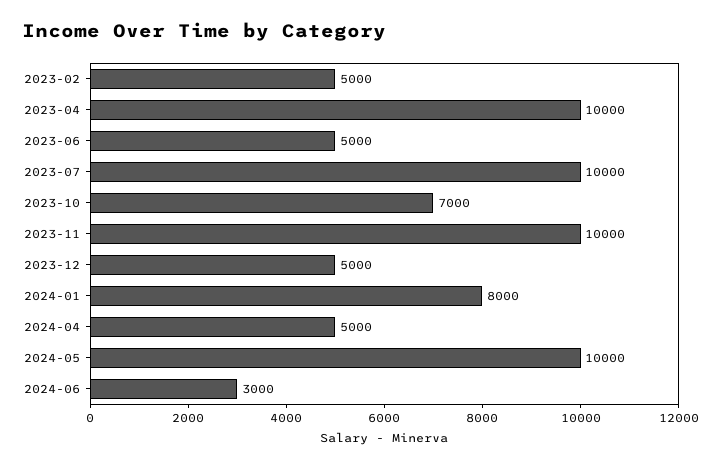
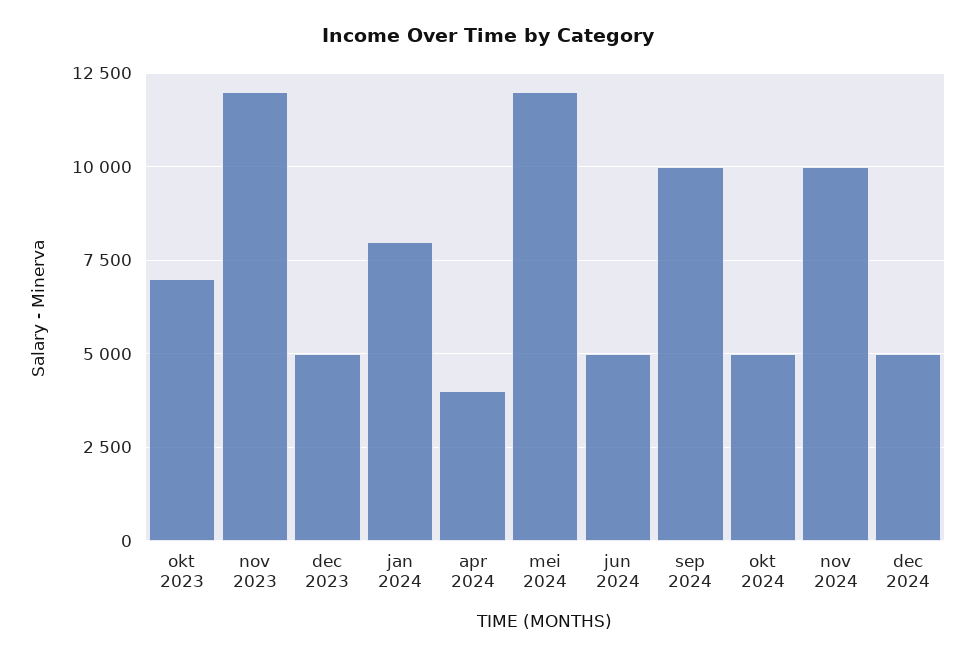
2023-02: 5000 -> none
2023-04: 10000 -> none
2023-06: 5000 -> none
2023-07: 10000 -> none
2023-11: 10000 -> 12000
2024-04: 5000 -> 4000
2024-05: 10000 -> 12000
2024-06: 3000 -> 5000
sep 2024: none -> 10000
okt 2024: none -> 5000
nov 2024: none -> 10000
dec 2024: none -> 5000

